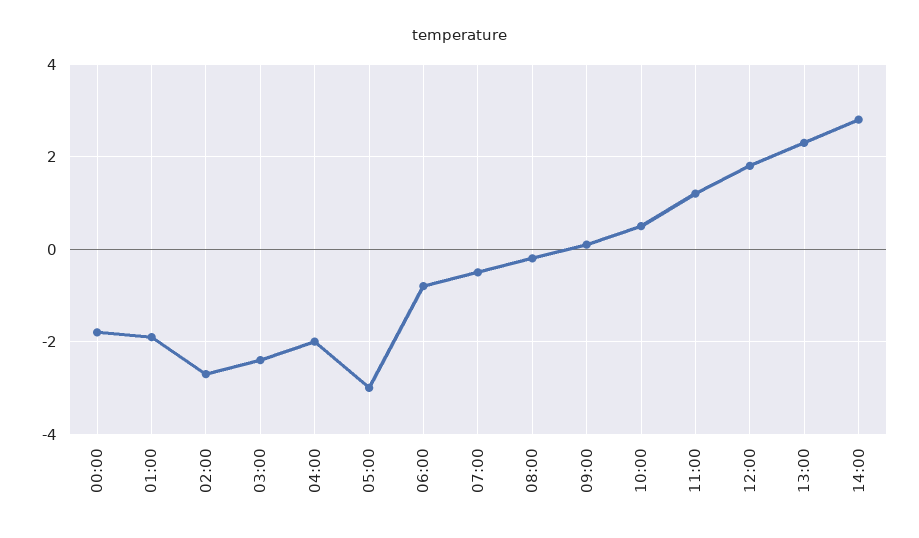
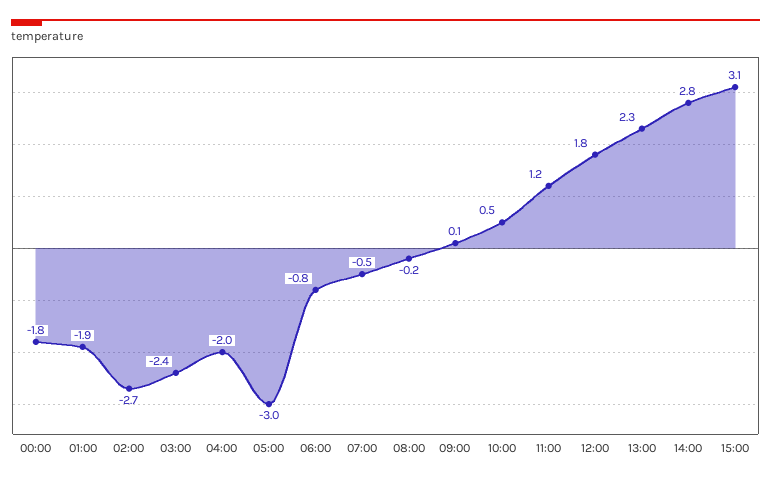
15:00: none -> 3.1

